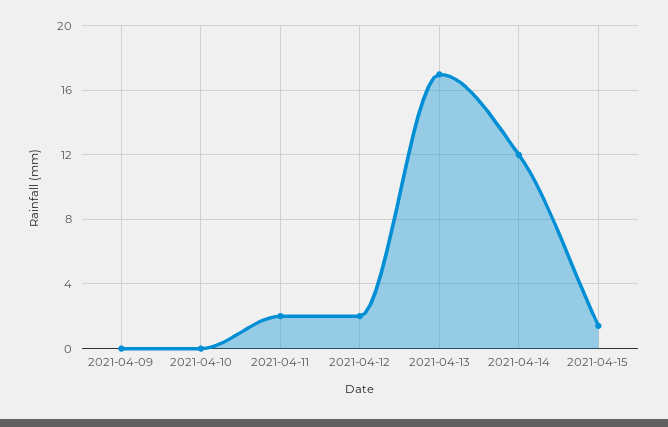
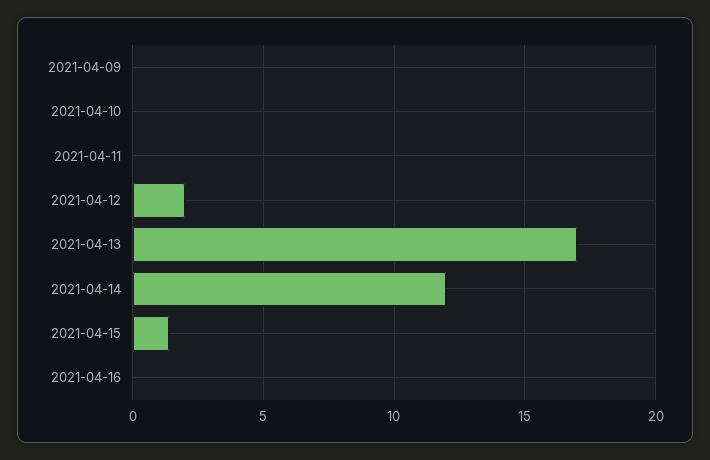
2021-04-11: 2 -> 0
2021-04-16: none -> 0

